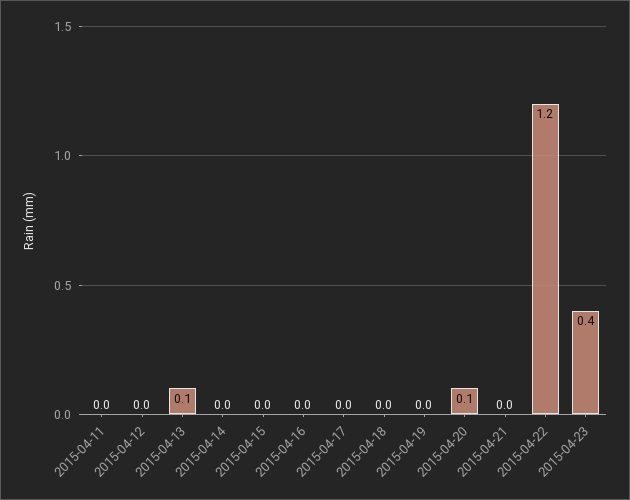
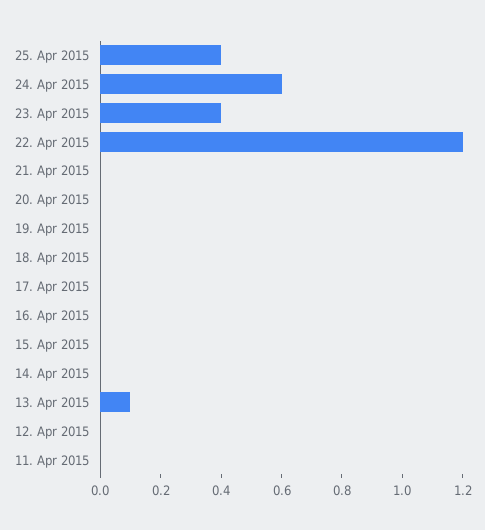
2015-04-20: 0.1 -> 0
25. Apr 2015: none -> 0.4
24. Apr 2015: none -> 0.6

